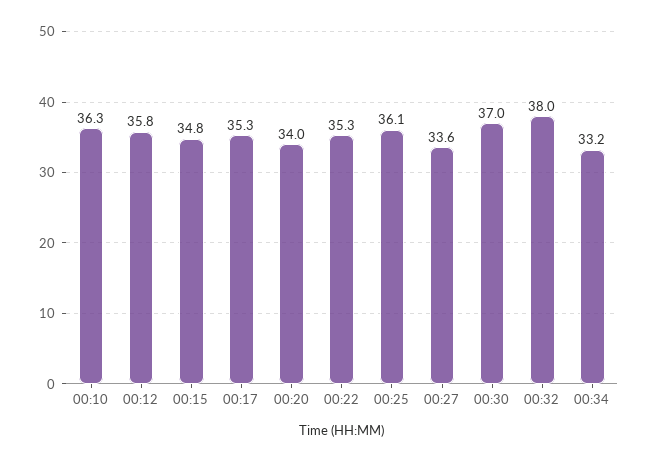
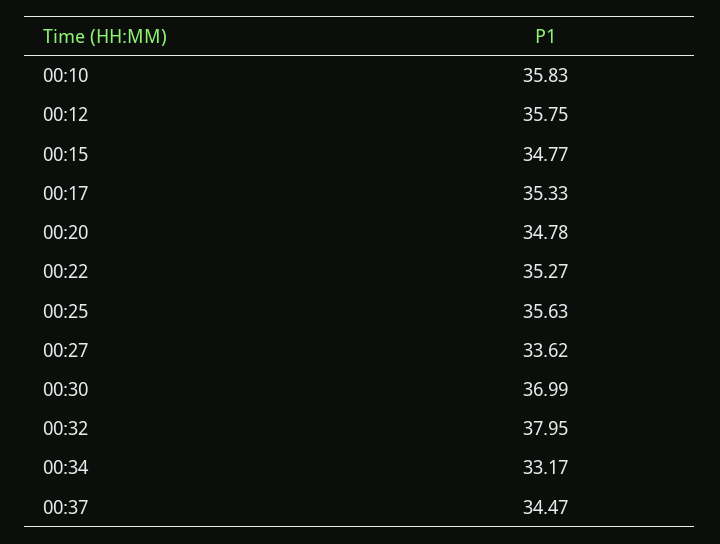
00:10: 36.3 -> 35.83
00:20: 34 -> 34.78
00:25: 36.1 -> 35.63
00:37: none -> 34.47

